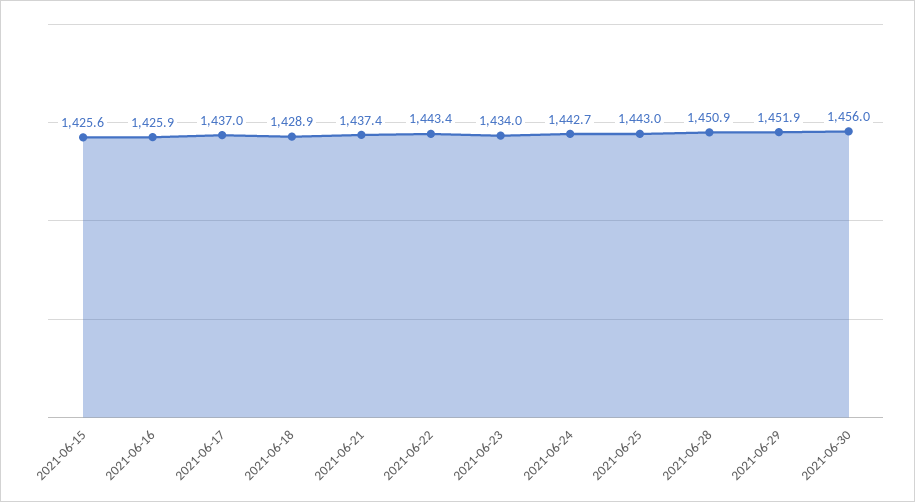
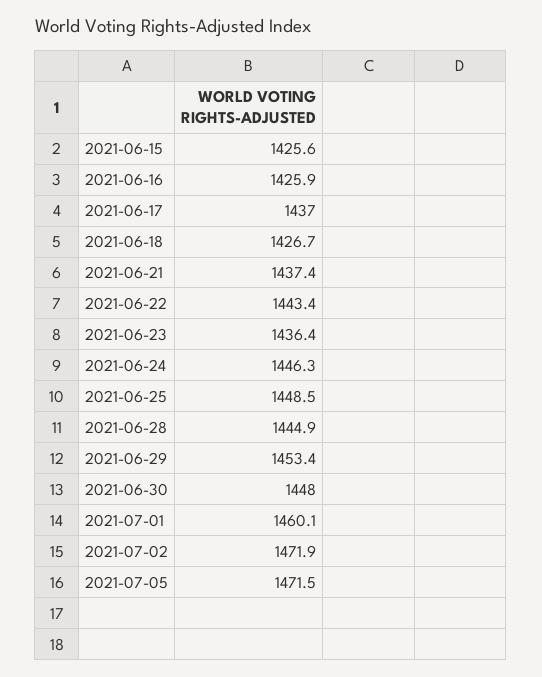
2021-06-18: 1428.9 -> 1426.7
2021-06-23: 1434 -> 1436.4
2021-06-24: 1442.7 -> 1446.3
2021-06-25: 1443 -> 1448.5
2021-06-28: 1450.9 -> 1444.9
2021-06-29: 1451.9 -> 1453.4
2021-06-30: 1456 -> 1448
2021-07-01: none -> 1460.1
2021-07-02: none -> 1471.9
2021-07-05: none -> 1471.5

